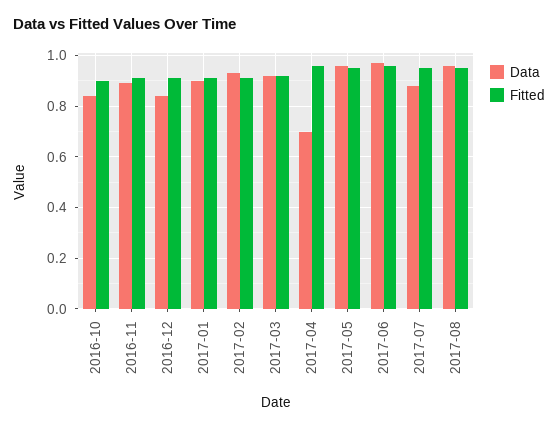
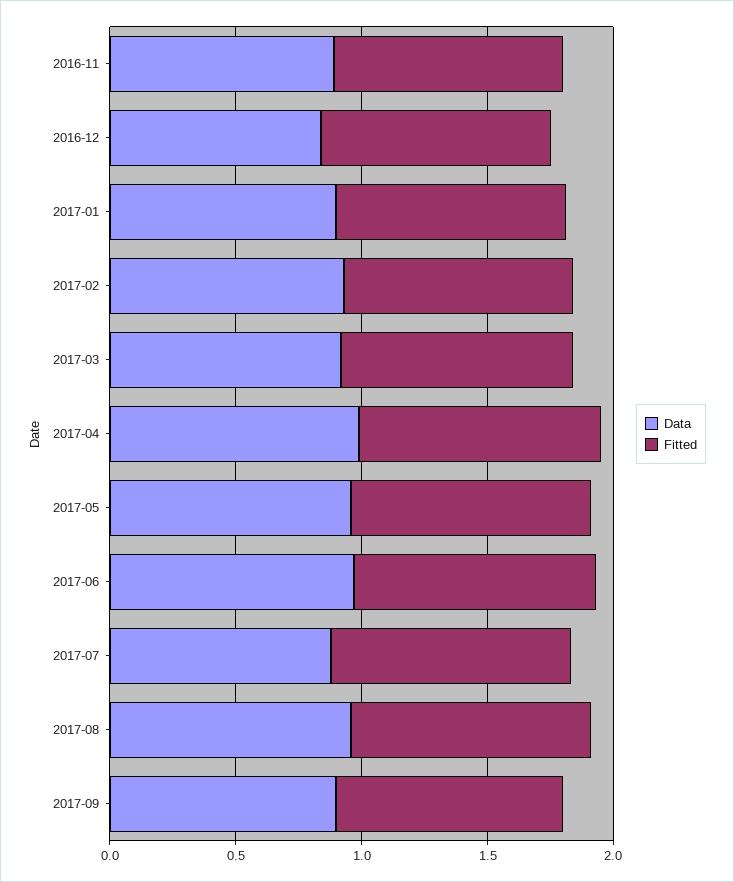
Data, 2016-10: 0.85 -> none
Fitted, 2016-10: 0.9 -> none
Data, 2017-04: 0.7 -> 1
Data, 2017-09: none -> 0.9
Fitted, 2017-09: none -> 0.9

